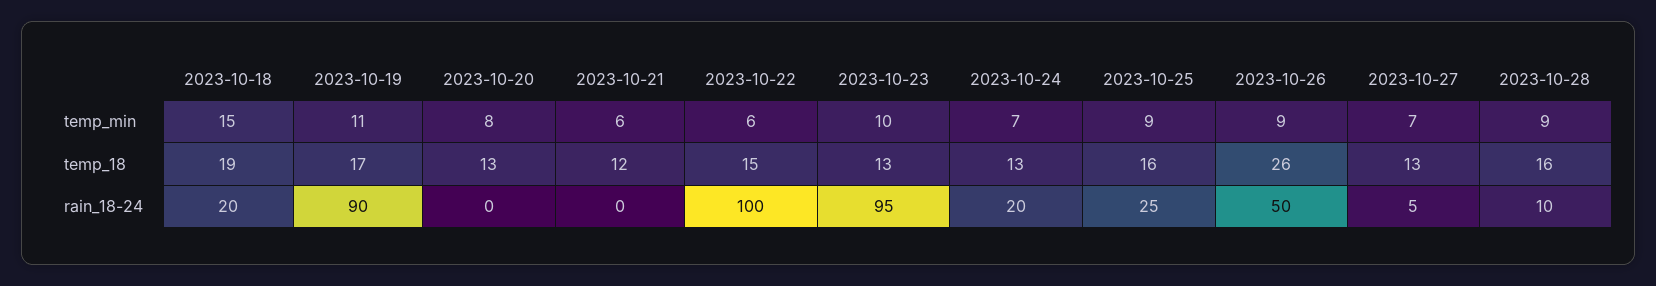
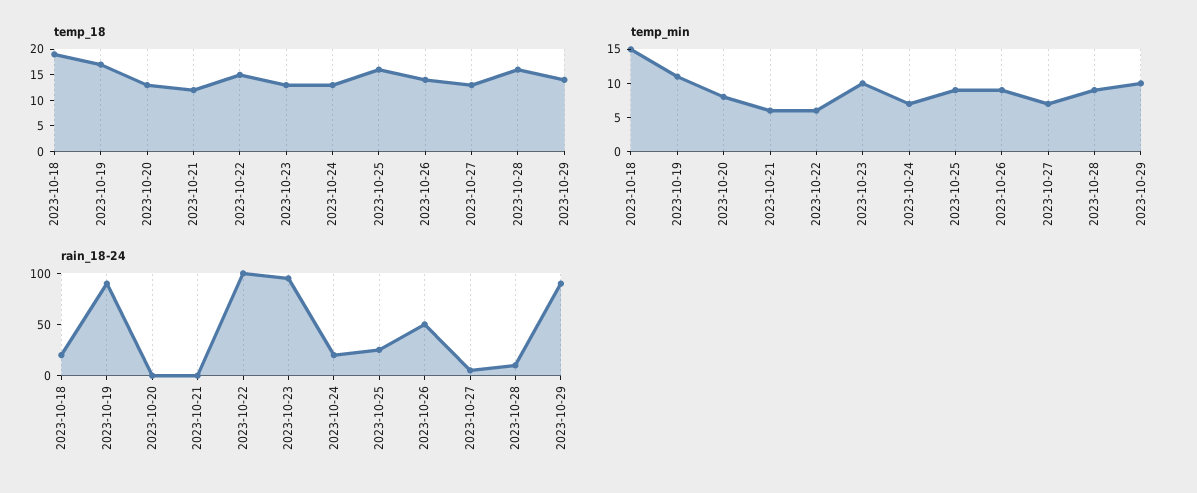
temp_18, 2023-10-26: 26 -> 15
temp_18, 2023-10-29: none -> 15
temp_min, 2023-10-29: none -> 10
rain_18-24, 2023-10-29: none -> 90

